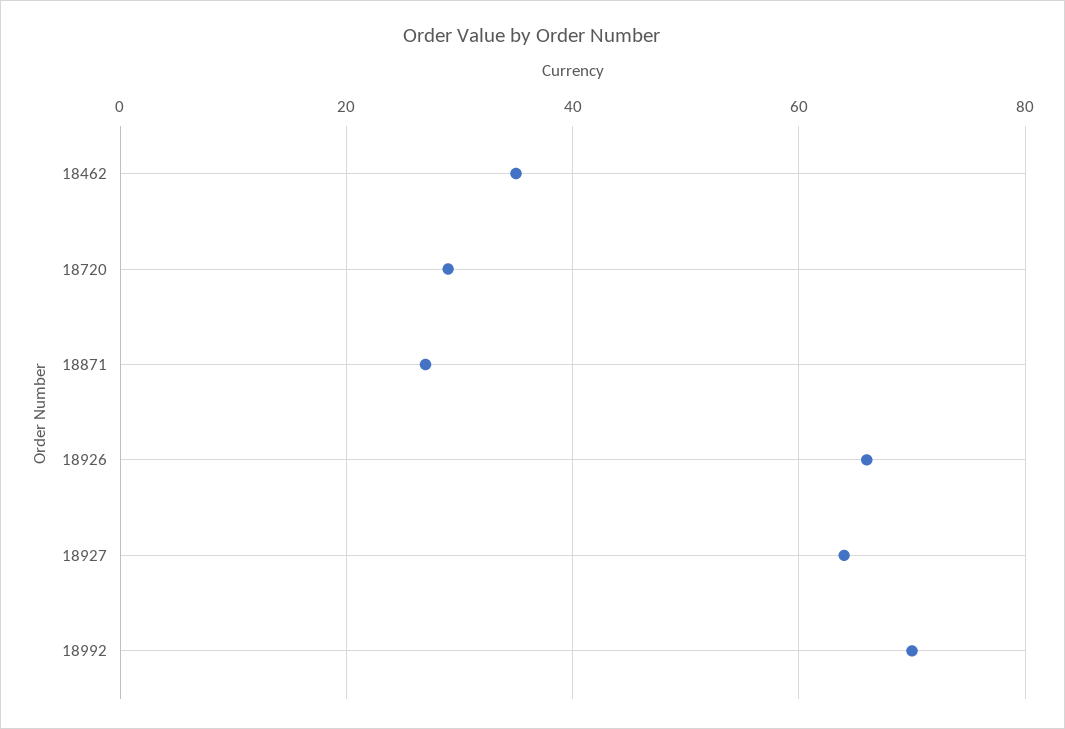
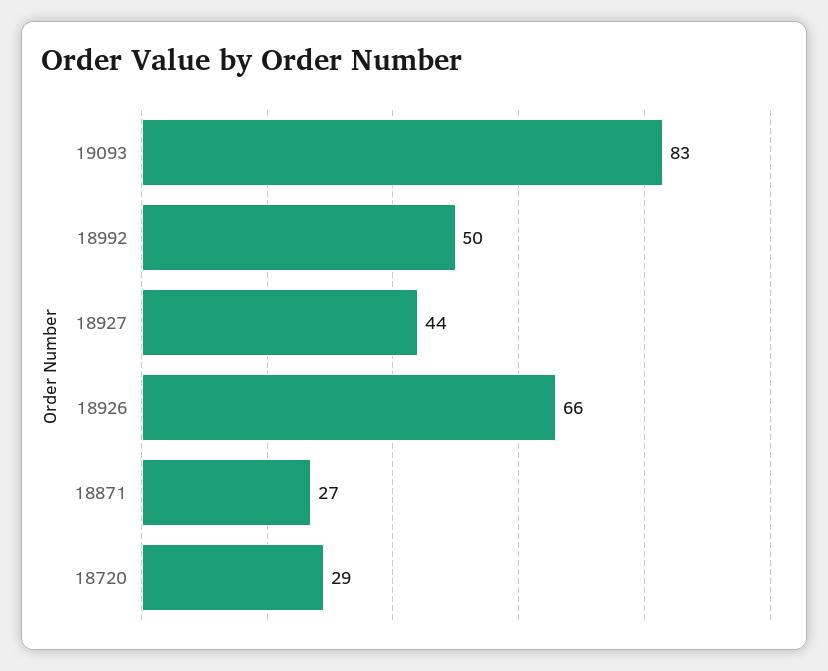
18462: 35 -> none
18927: 65 -> 44
18992: 70 -> 50
19093: none -> 83

